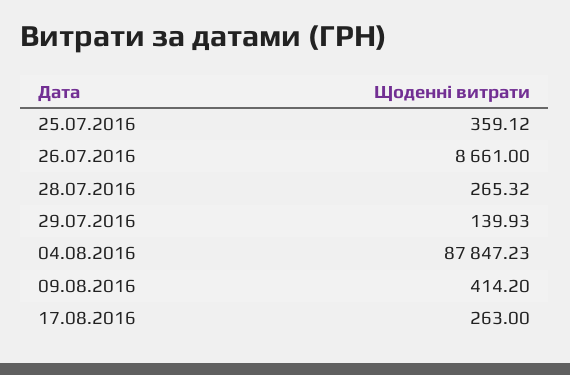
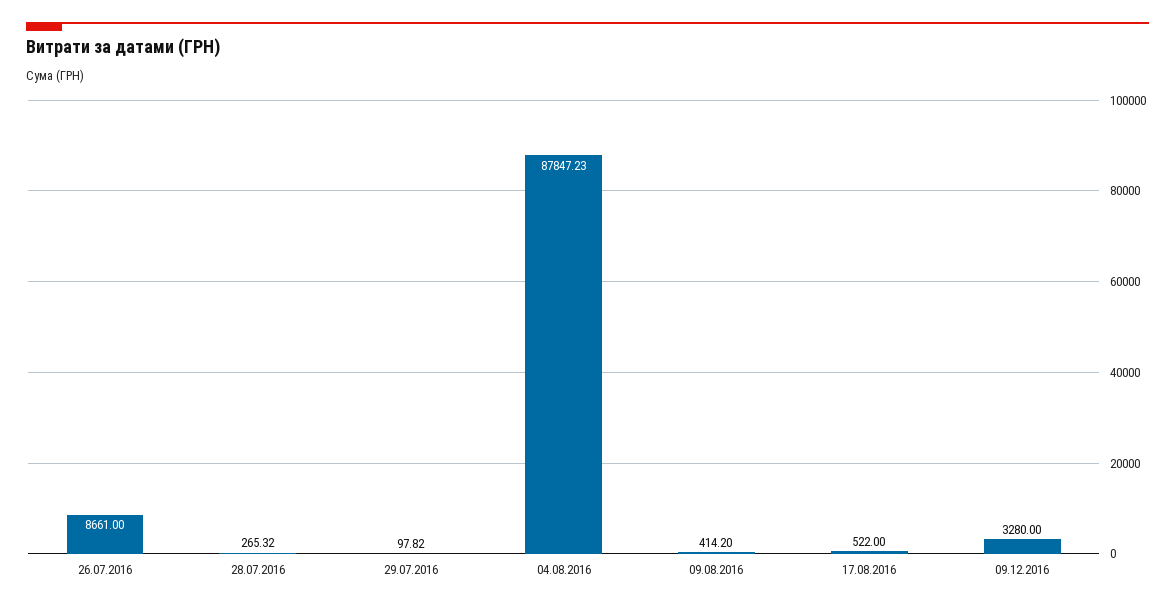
25.07.2016: 359.12 -> none
29.07.2016: 139.93 -> 97.82
17.08.2016: 263 -> 522
09.12.2016: none -> 3280

